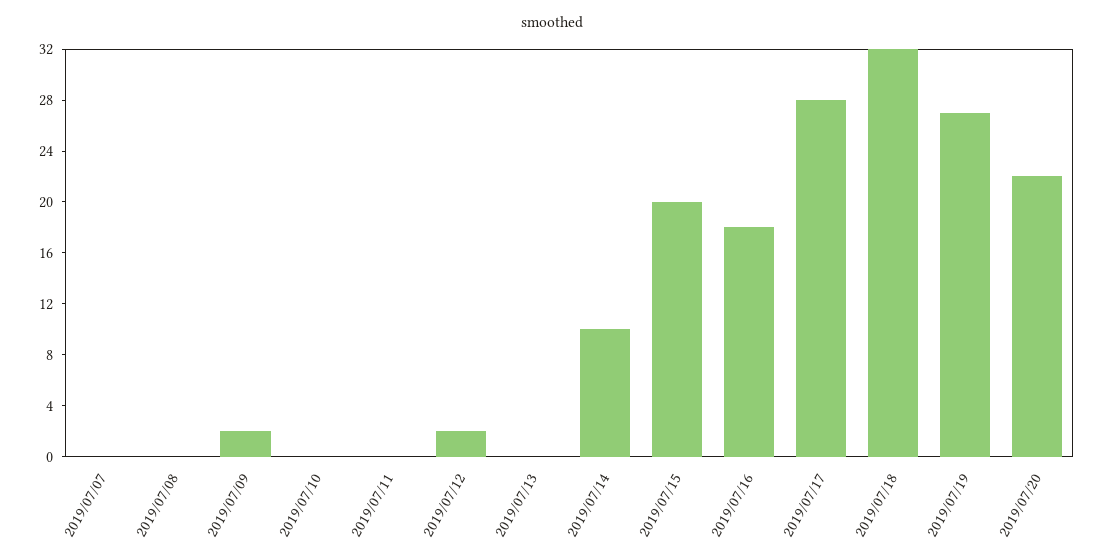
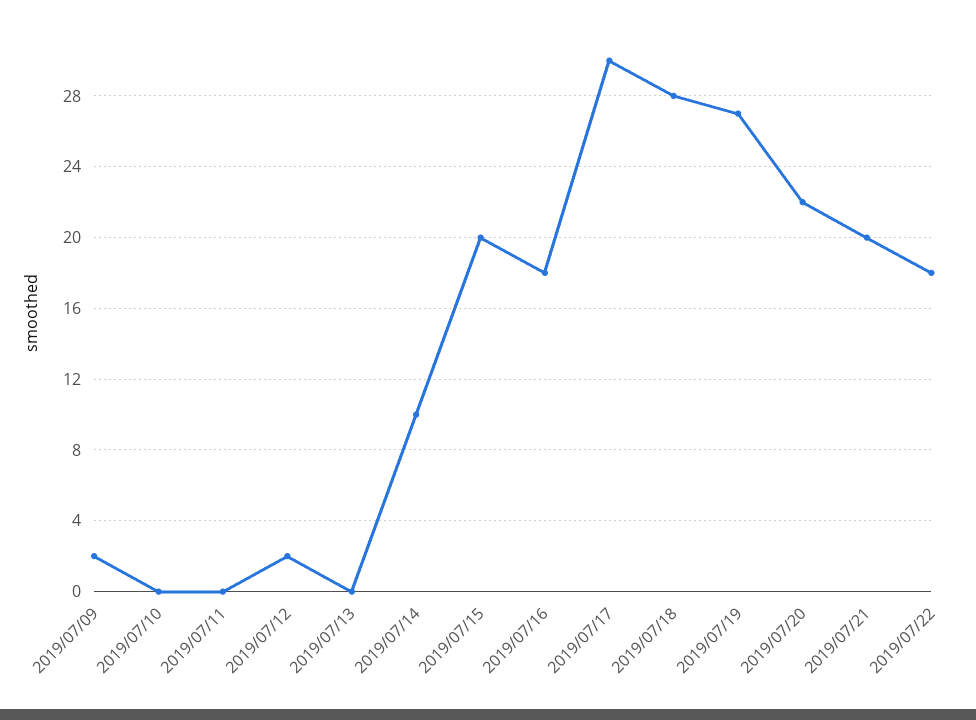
2019/07/07: 0 -> none
2019/07/08: 0 -> none
2019/07/17: 28 -> 30
2019/07/18: 32 -> 28
2019/07/21: none -> 20
2019/07/22: none -> 18

